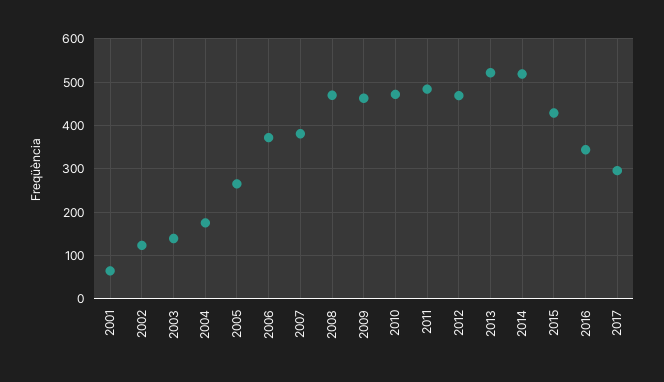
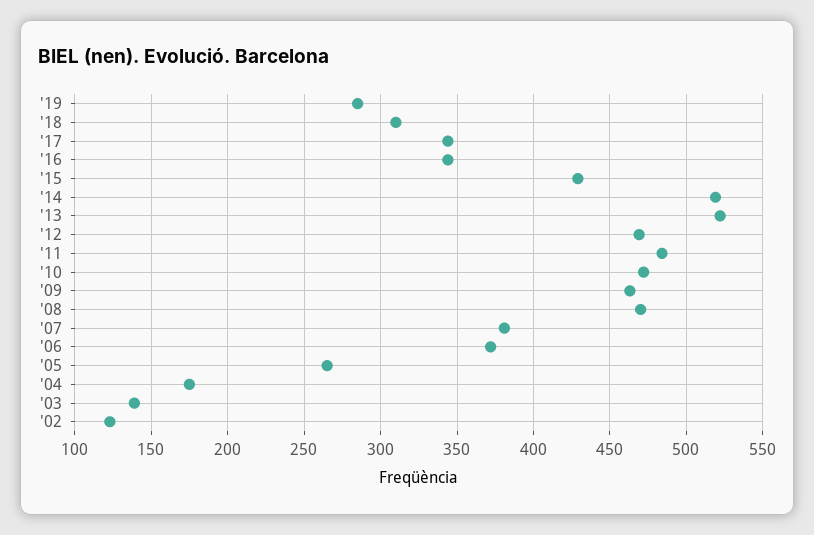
2001: 60 -> none
2017: 300 -> 345
'19: none -> 285
'18: none -> 310

